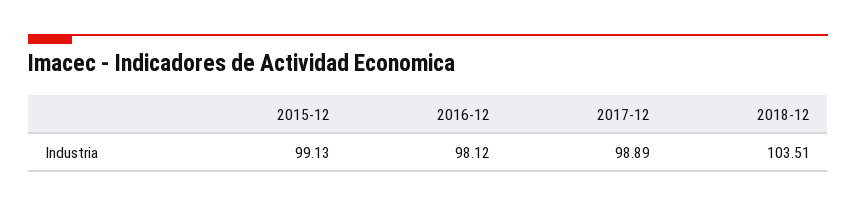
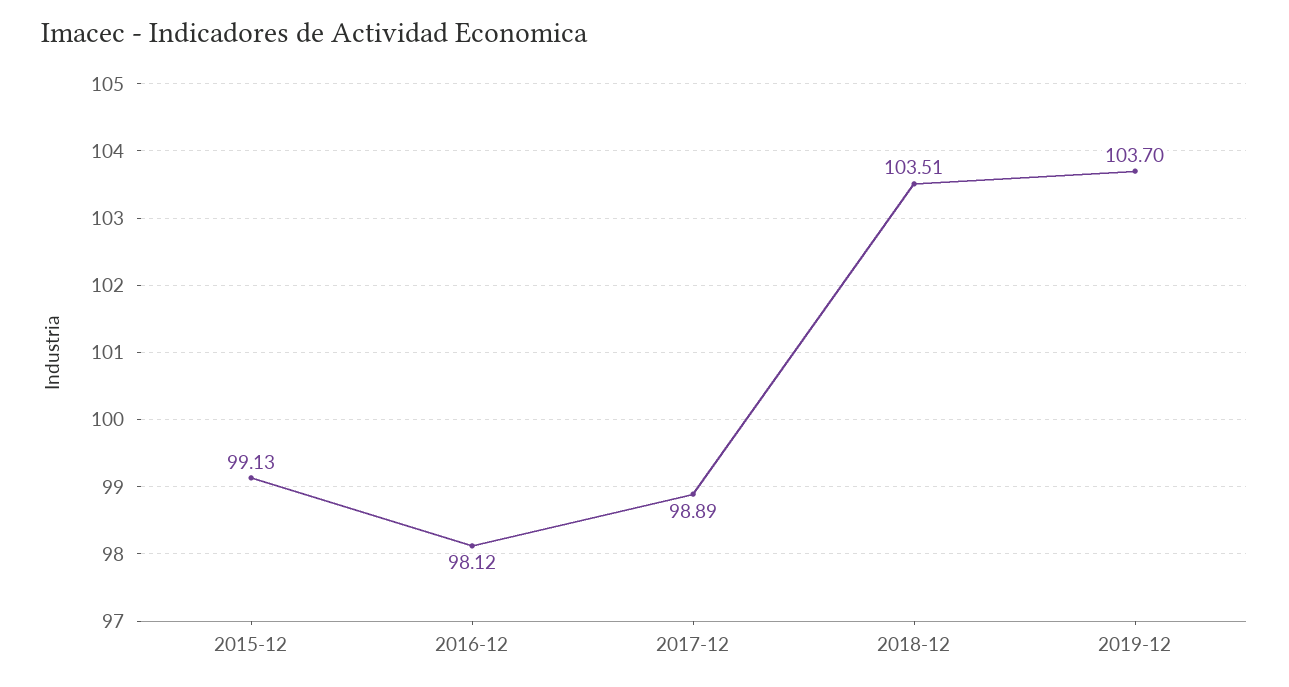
2019-12: none -> 103.7

